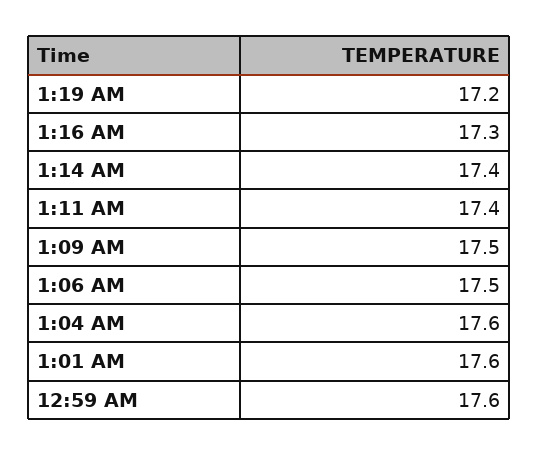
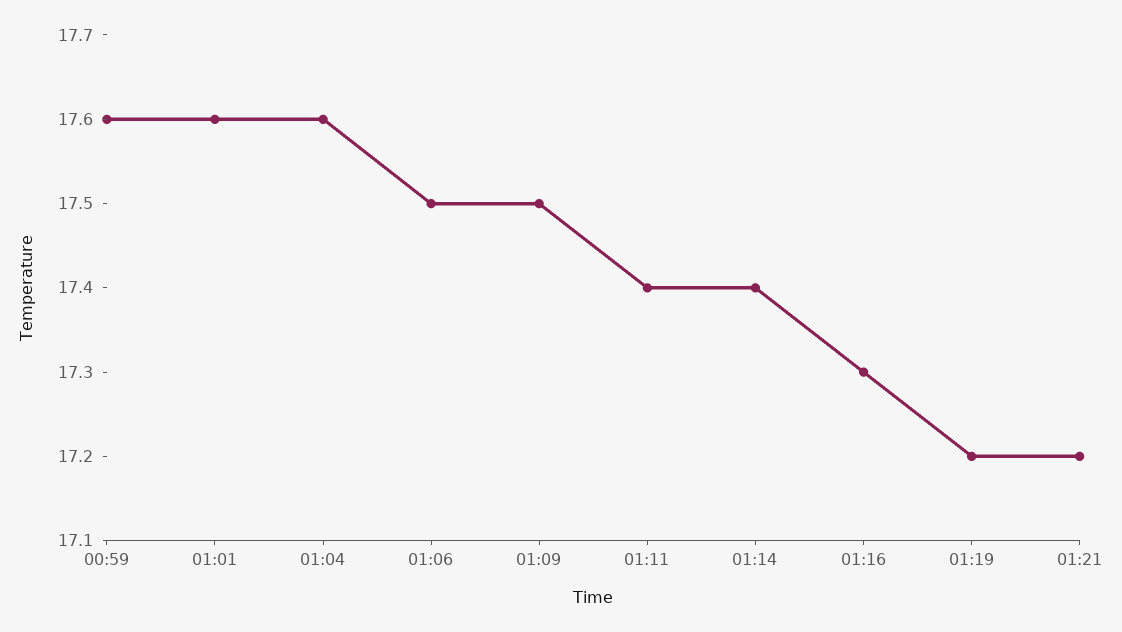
01:21: none -> 17.2

